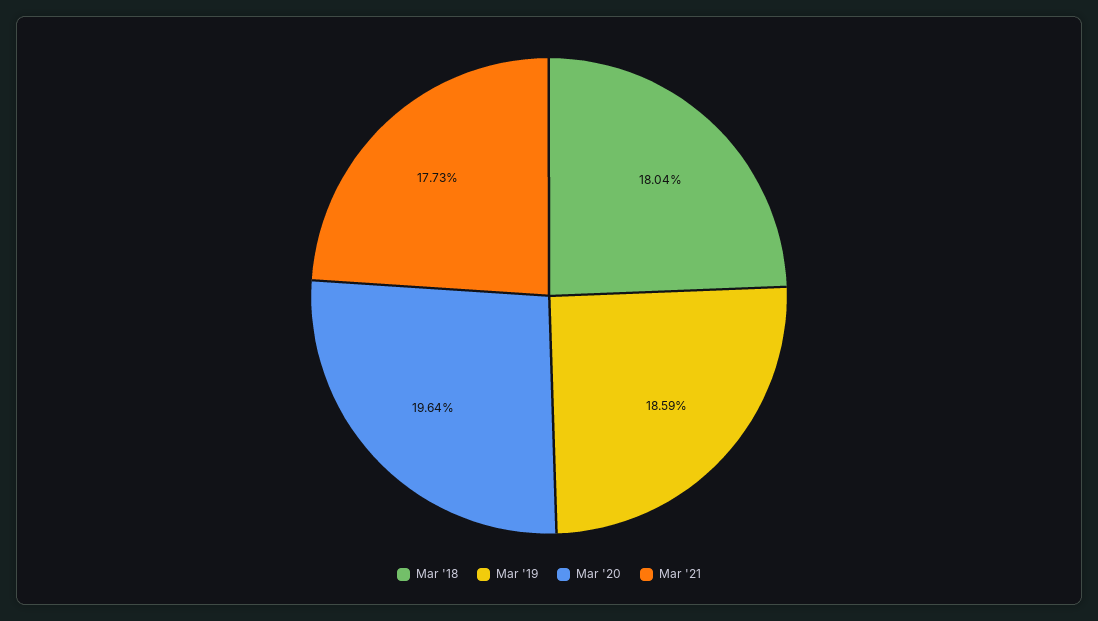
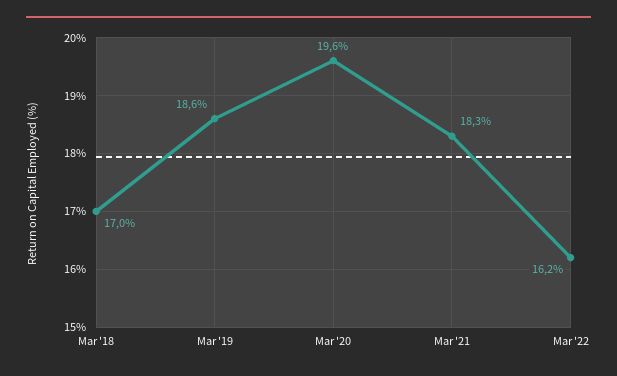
Mar '18: 18.04 -> 17
Mar '21: 17.73 -> 18.3
Mar '22: none -> 16.2

